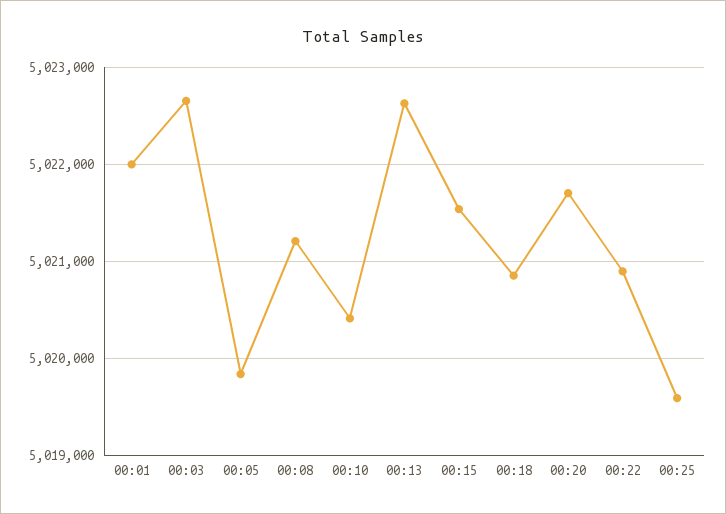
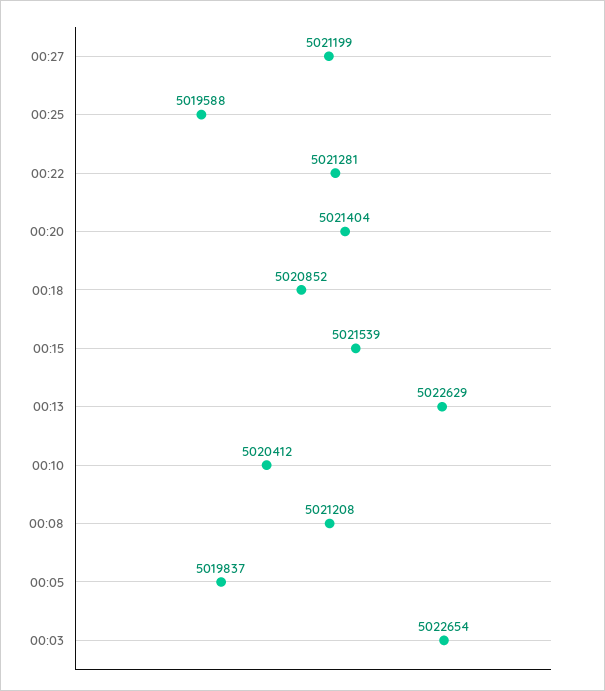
00:01: 5022000 -> none
00:20: 5021700 -> 5021404
00:22: 5020900 -> 5021281
00:27: none -> 5021199

